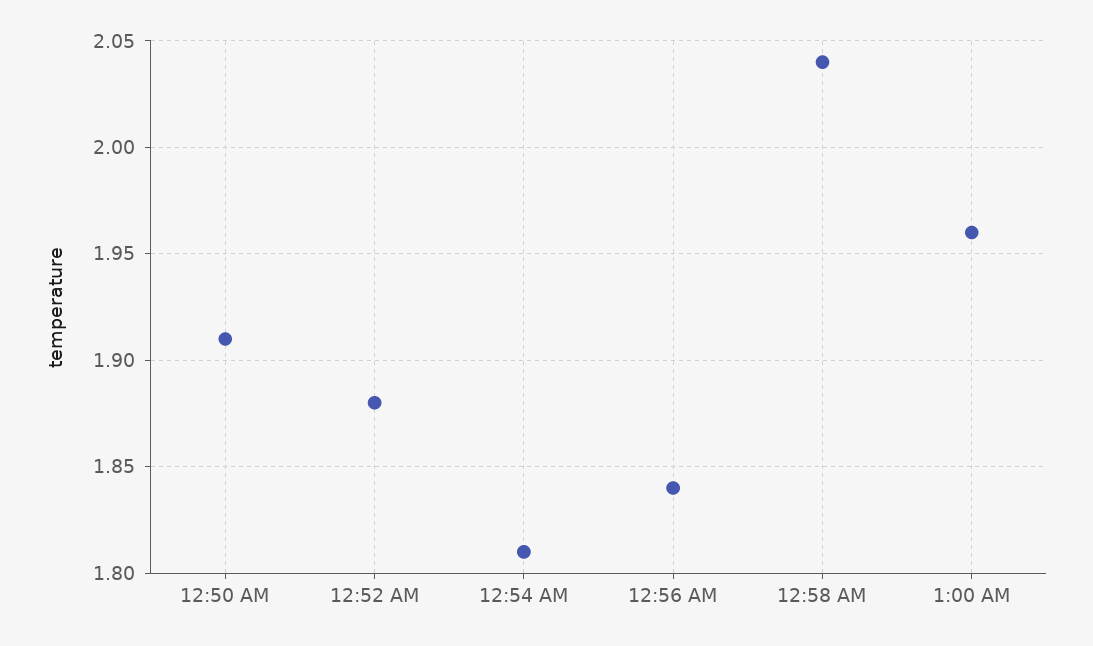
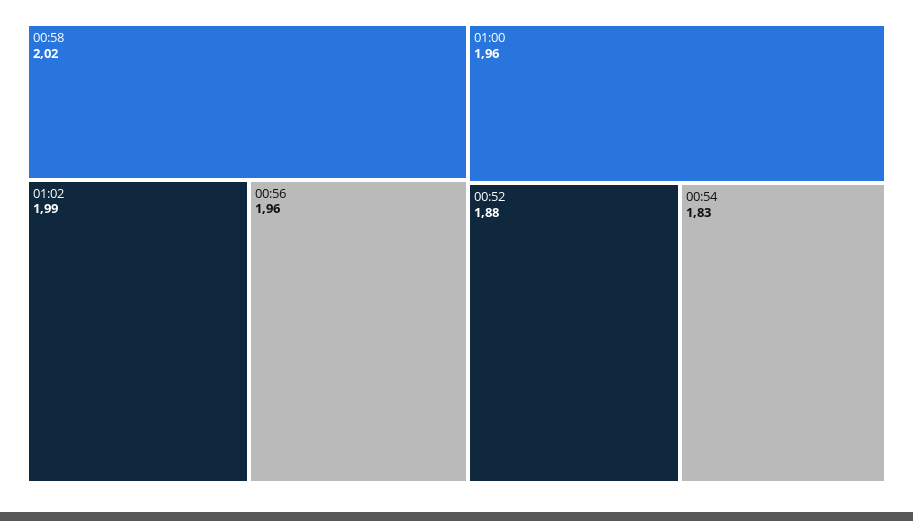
12:50 AM: 1.91 -> none
12:54 AM: 1.81 -> 1.83
12:56 AM: 1.84 -> 1.96
12:58 AM: 2.04 -> 2.02
01:02: none -> 1.99

